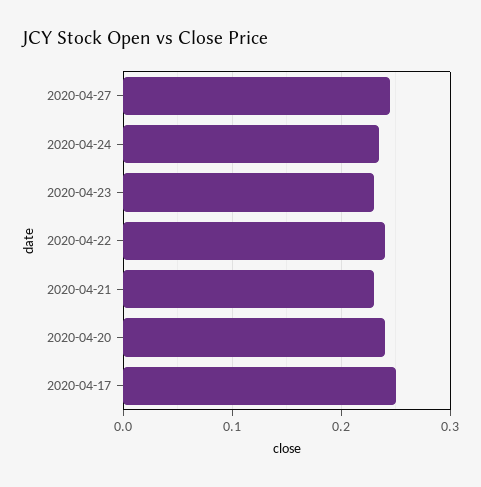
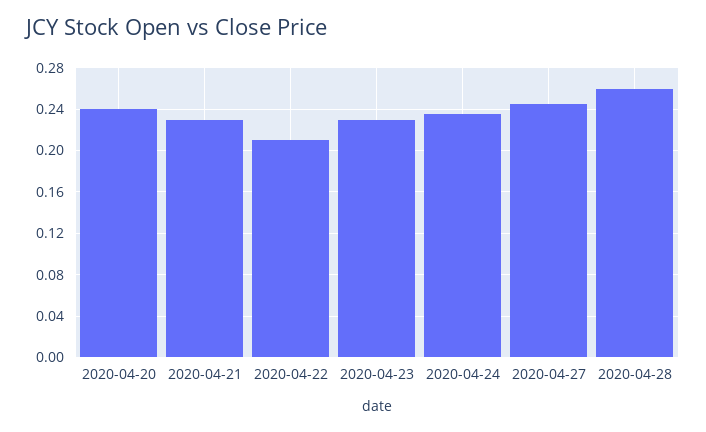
2020-04-22: 0.24 -> 0.21
2020-04-17: 0.25 -> none
2020-04-28: none -> 0.26

